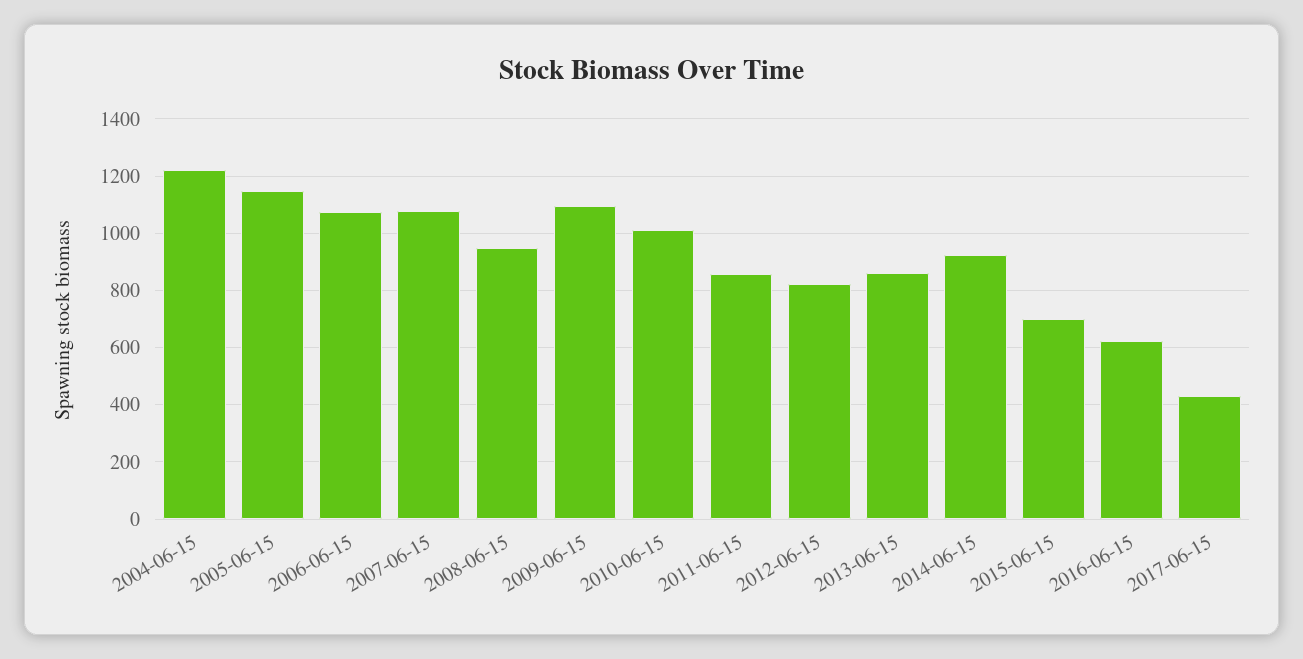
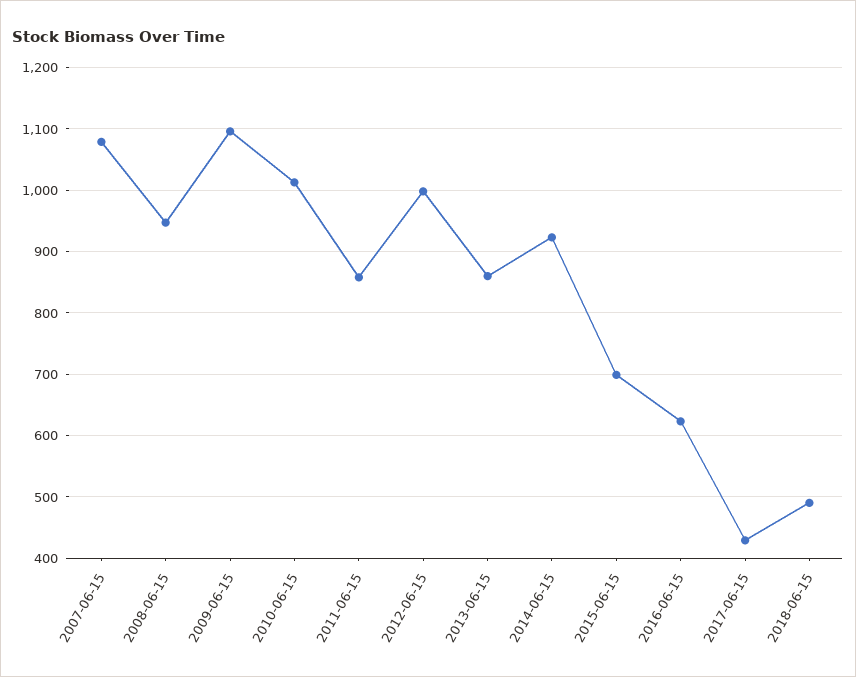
2004-06-15: 1225 -> none
2005-06-15: 1150 -> none
2006-06-15: 1075 -> none
2012-06-15: 825 -> 1000
2018-06-15: none -> 490

